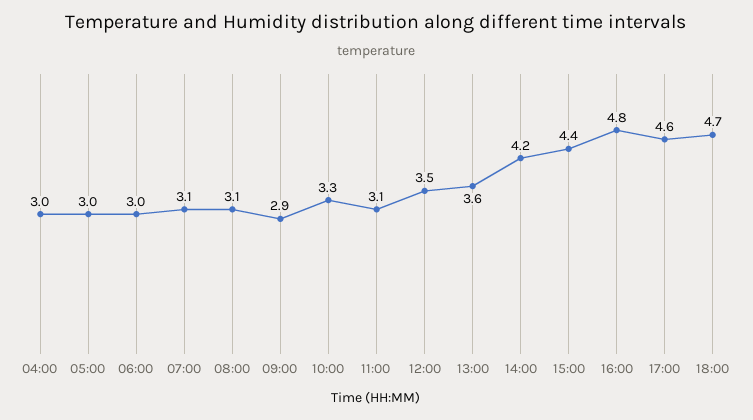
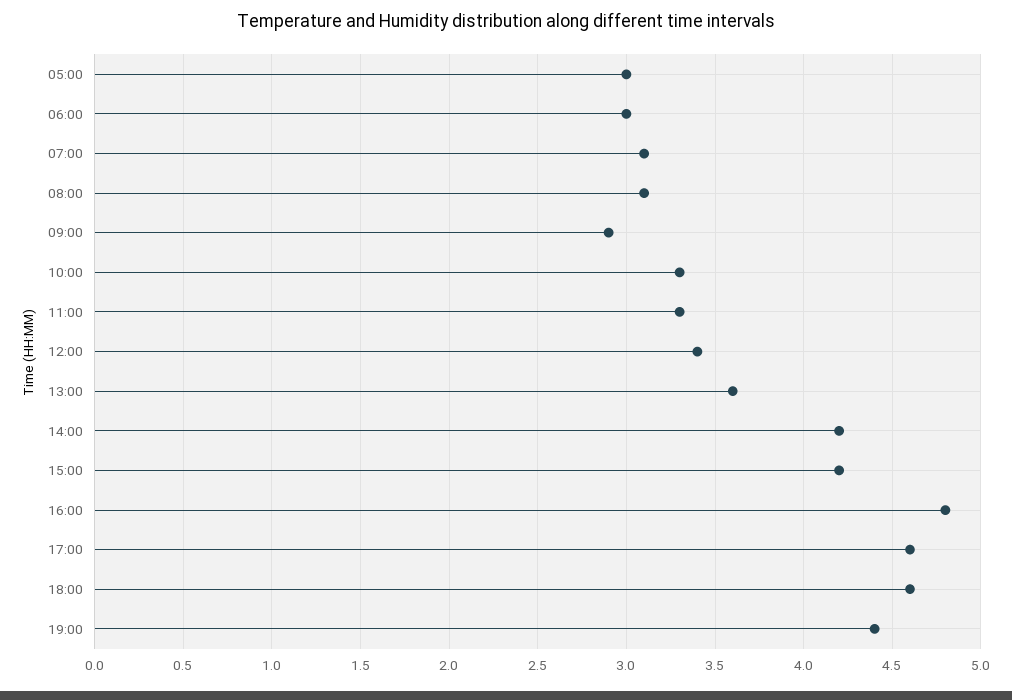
04:00: 3 -> none
11:00: 3.1 -> 3.3
12:00: 3.5 -> 3.4
15:00: 4.4 -> 4.2
18:00: 4.7 -> 4.6
19:00: none -> 4.4

